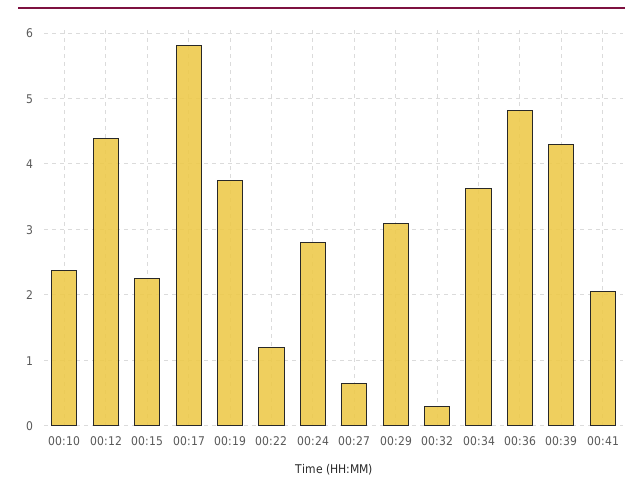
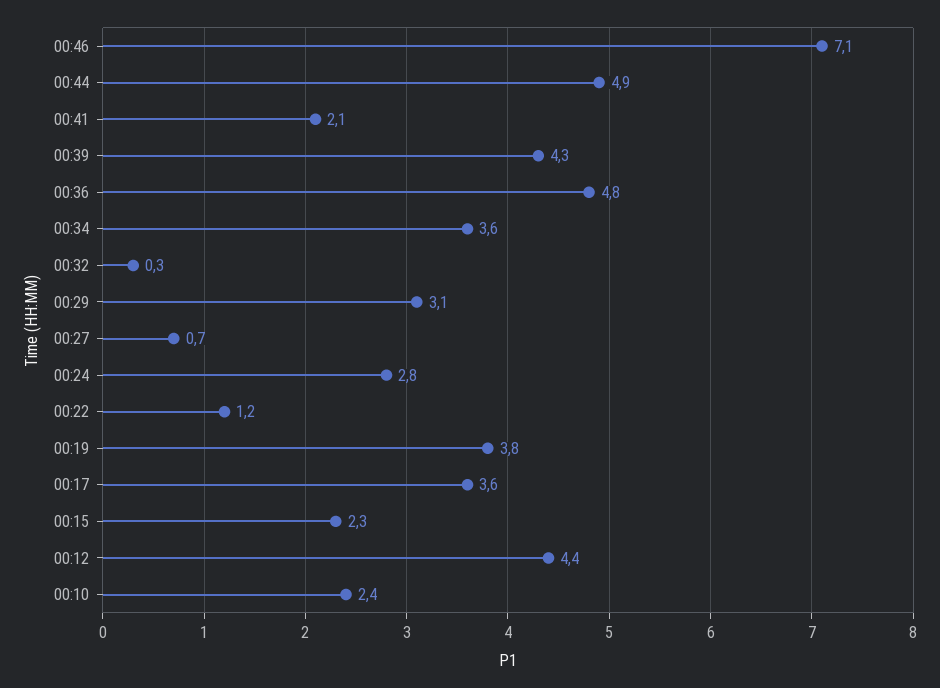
00:17: 5.8 -> 3.6
00:46: none -> 7.1
00:44: none -> 4.9

